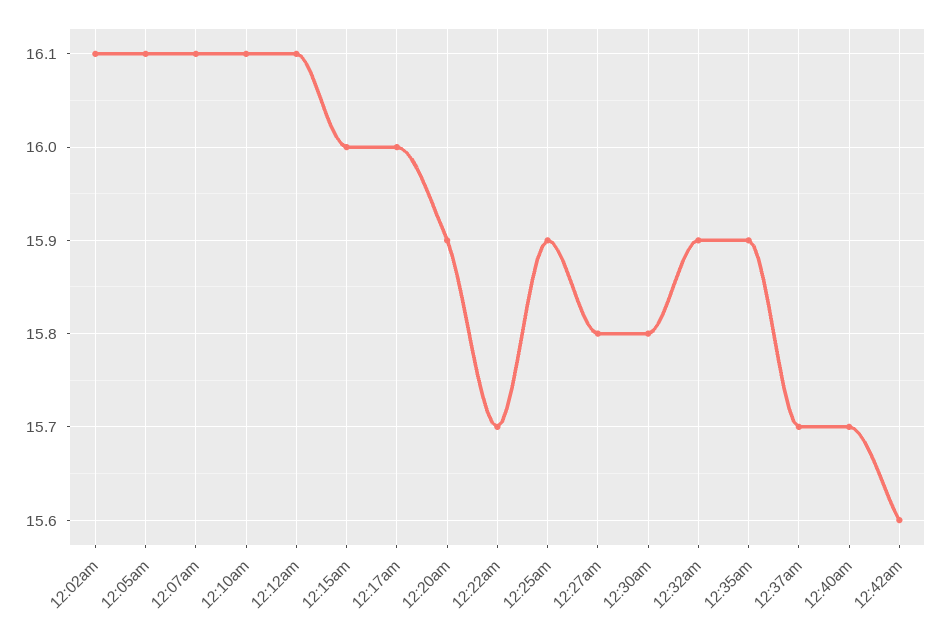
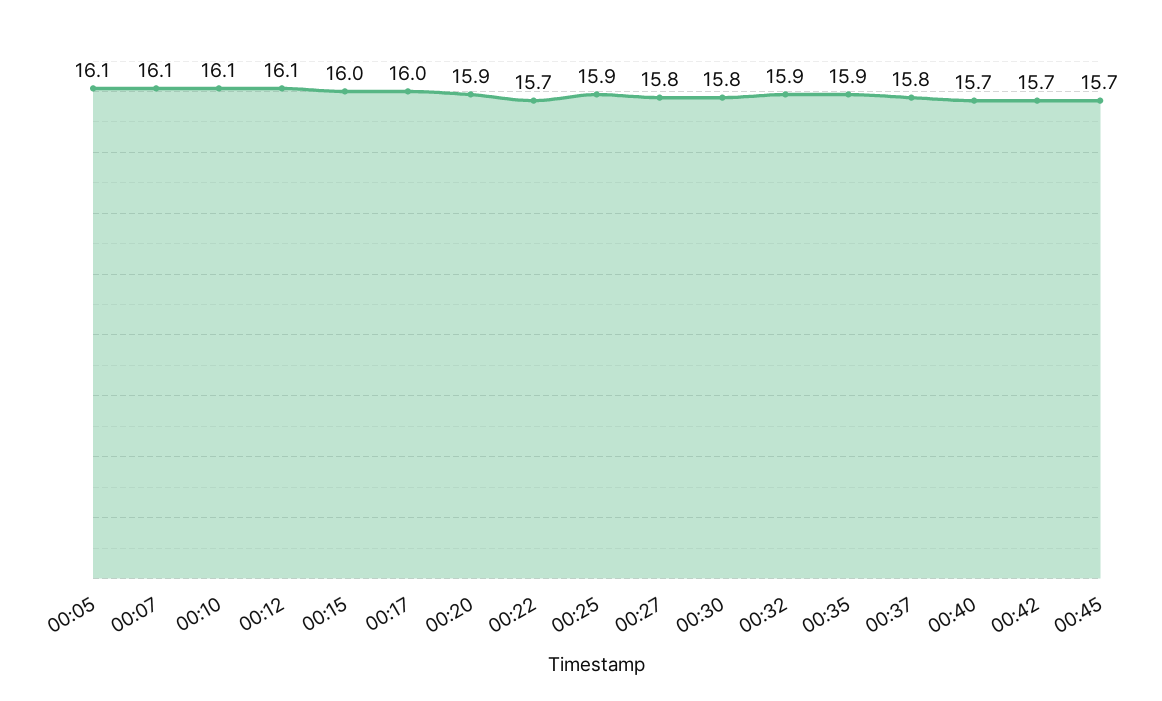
12:02am: 16.1 -> none
12:37am: 15.7 -> 15.8
12:42am: 15.6 -> 15.7
00:45: none -> 15.7

